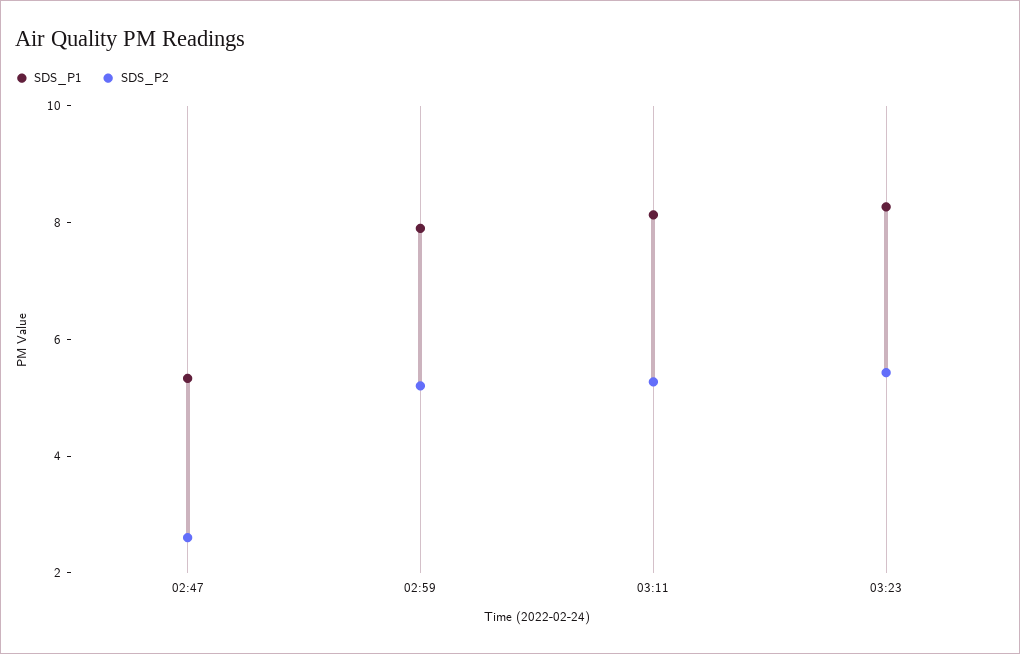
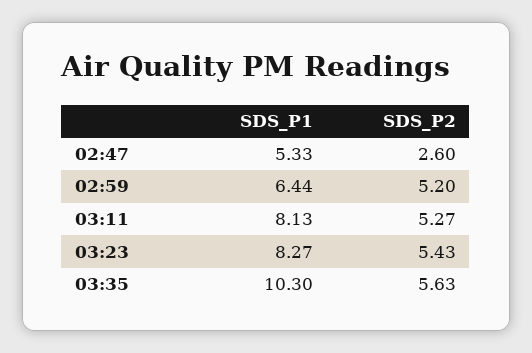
SDS_P1, 02:59: 8 -> 6.44
SDS_P1, 03:35: none -> 10.3
SDS_P2, 03:35: none -> 5.63

